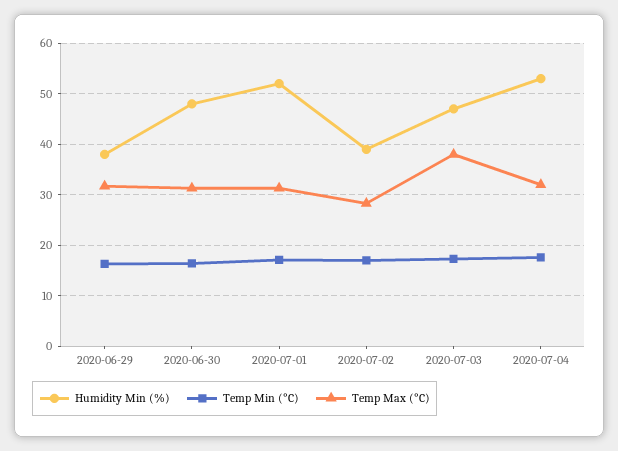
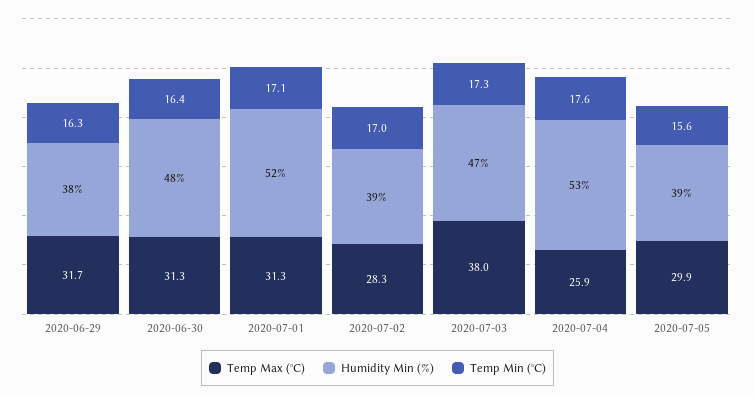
Temp Max (°C), 2020-07-04: 32 -> 25.9
Temp Max (°C), 2020-07-05: none -> 29.9
Humidity Min (%), 2020-07-05: none -> 39
Temp Min (°C), 2020-07-05: none -> 15.6

